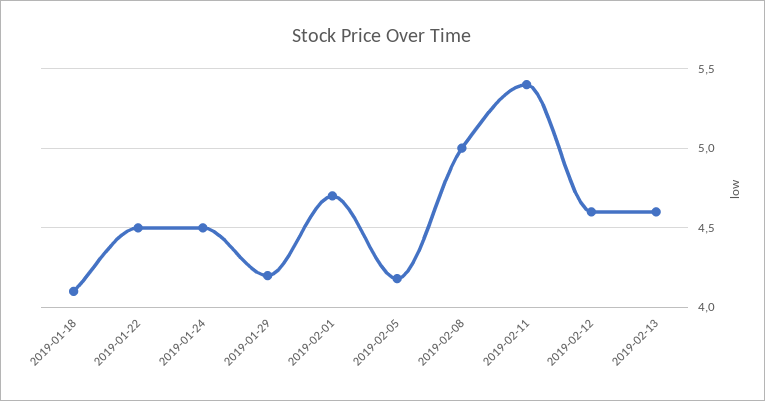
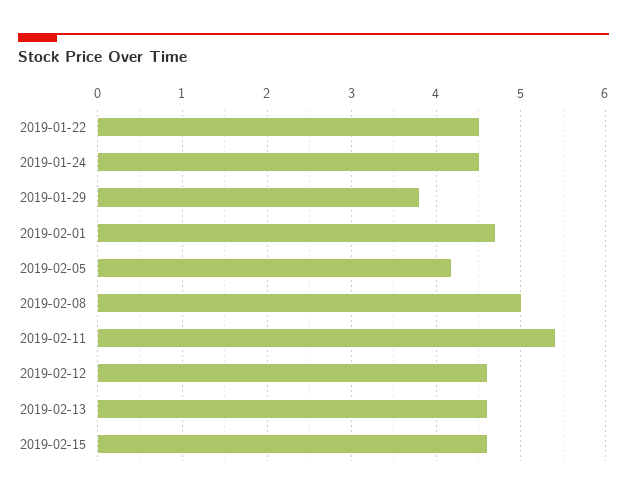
2019-01-18: 4.1 -> none
2019-01-29: 4.2 -> 3.8
2019-02-15: none -> 4.6

